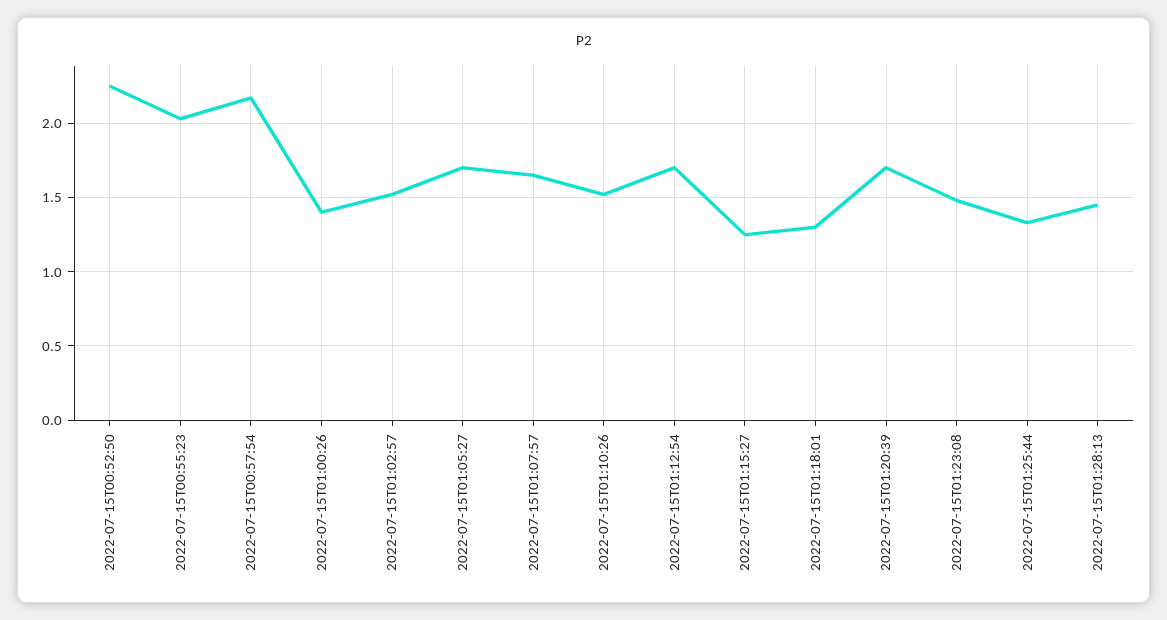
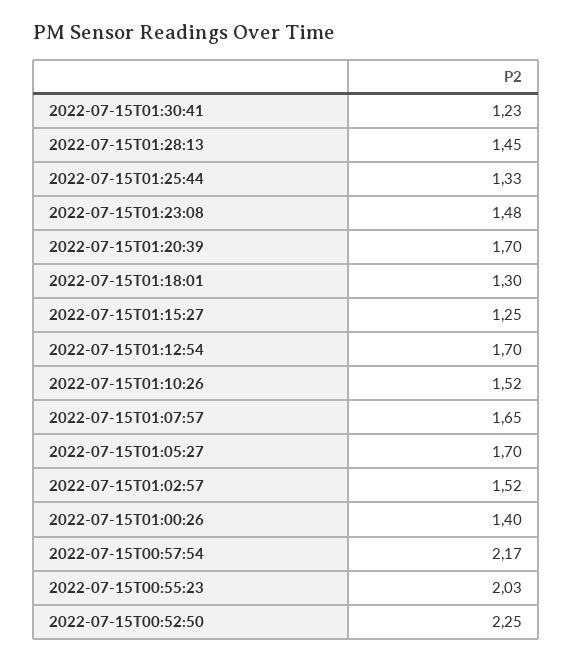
2022-07-15T01:30:41: none -> 1.23

